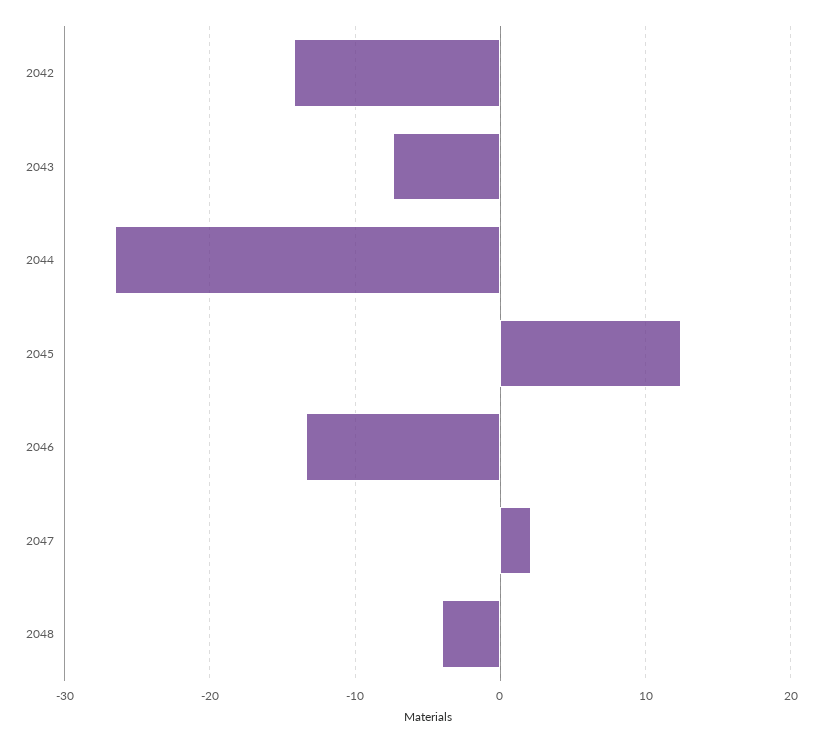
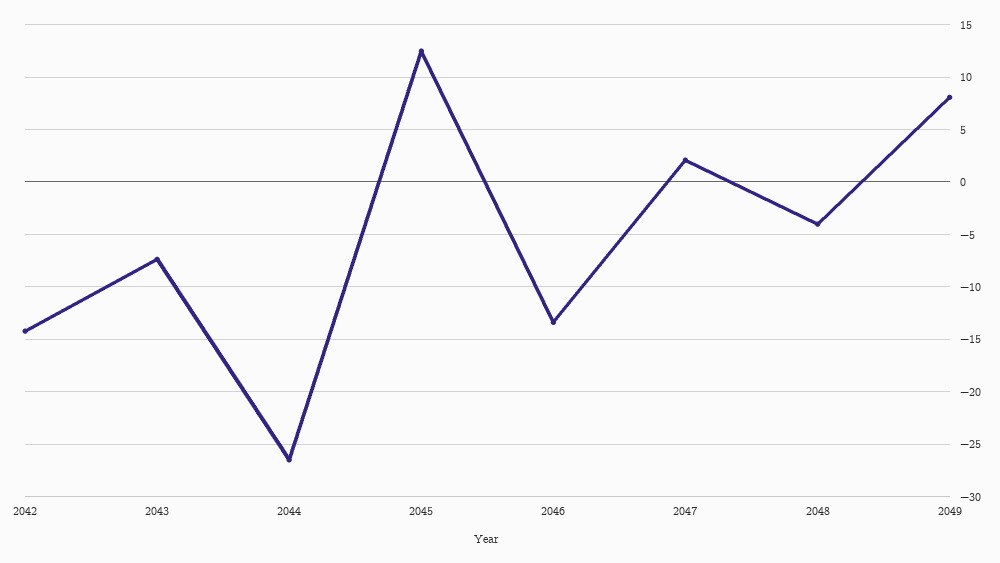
2049: none -> 8

